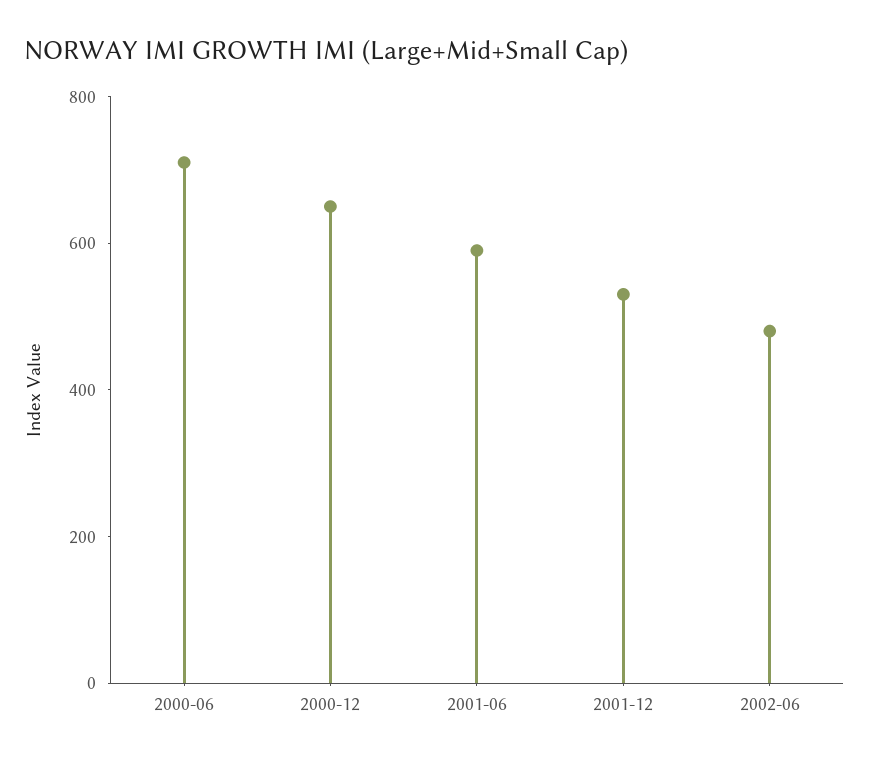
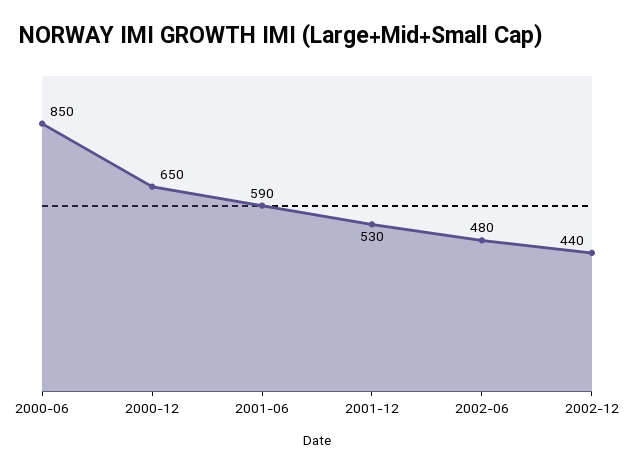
2000-06: 700 -> 850
2002-12: none -> 440

